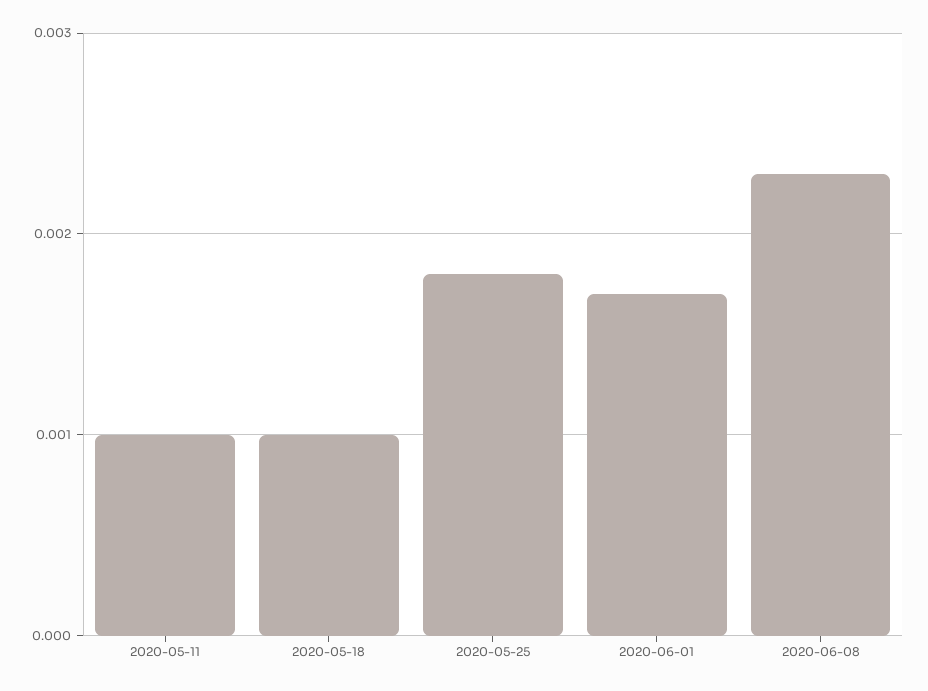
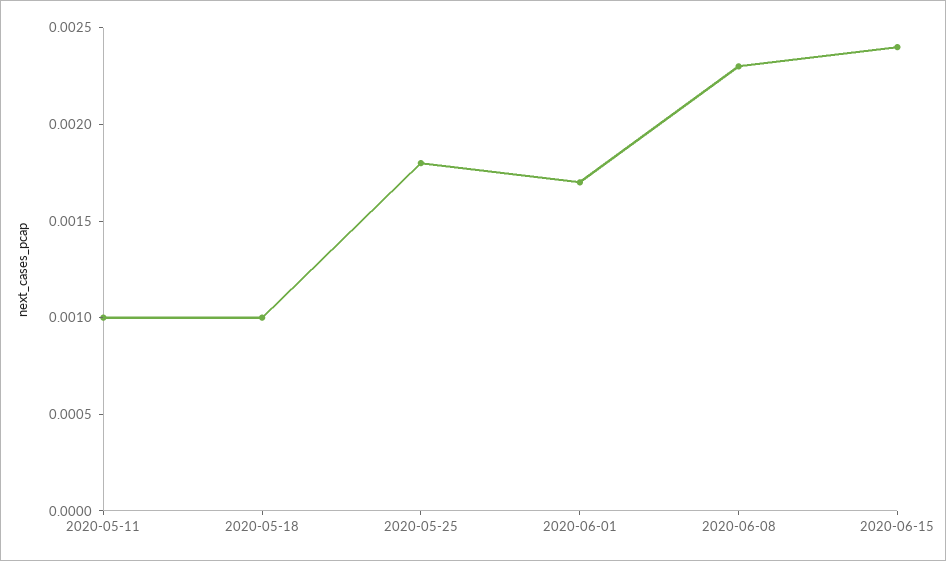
2020-06-15: none -> 0.0024

